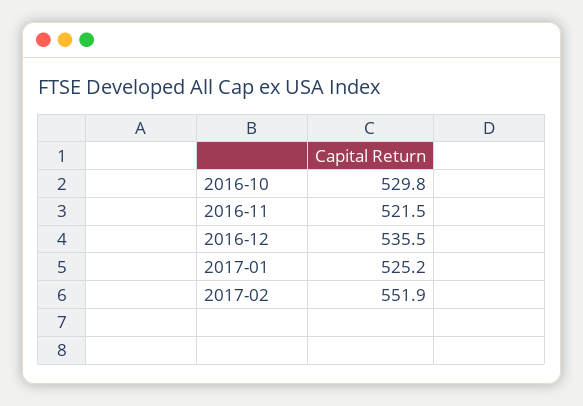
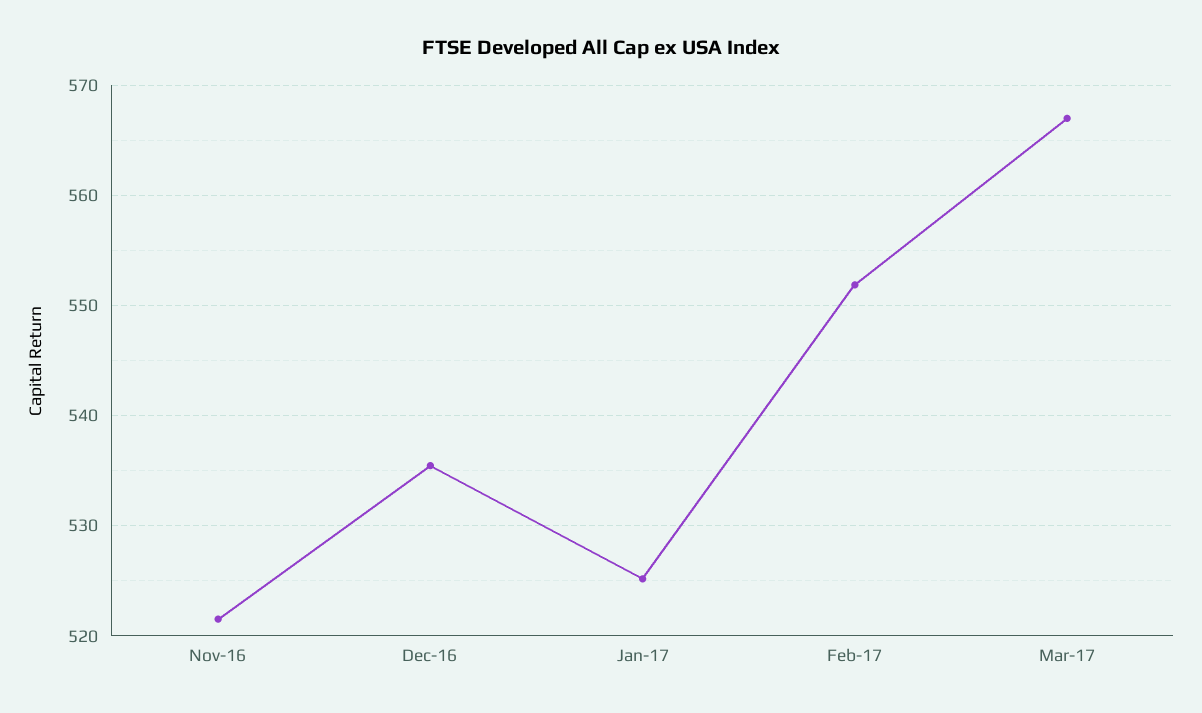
2016-10: 529.8 -> none
Mar-17: none -> 567

